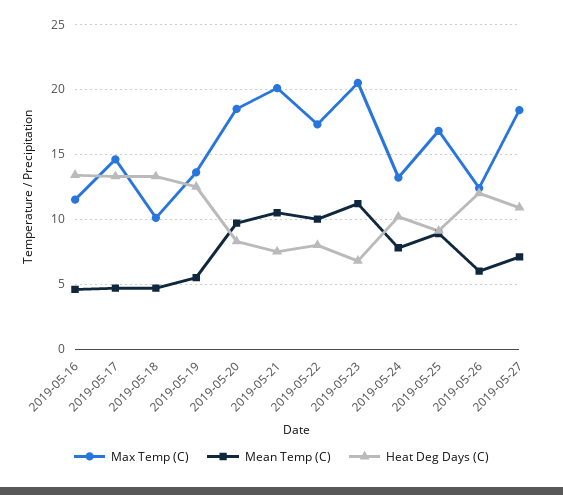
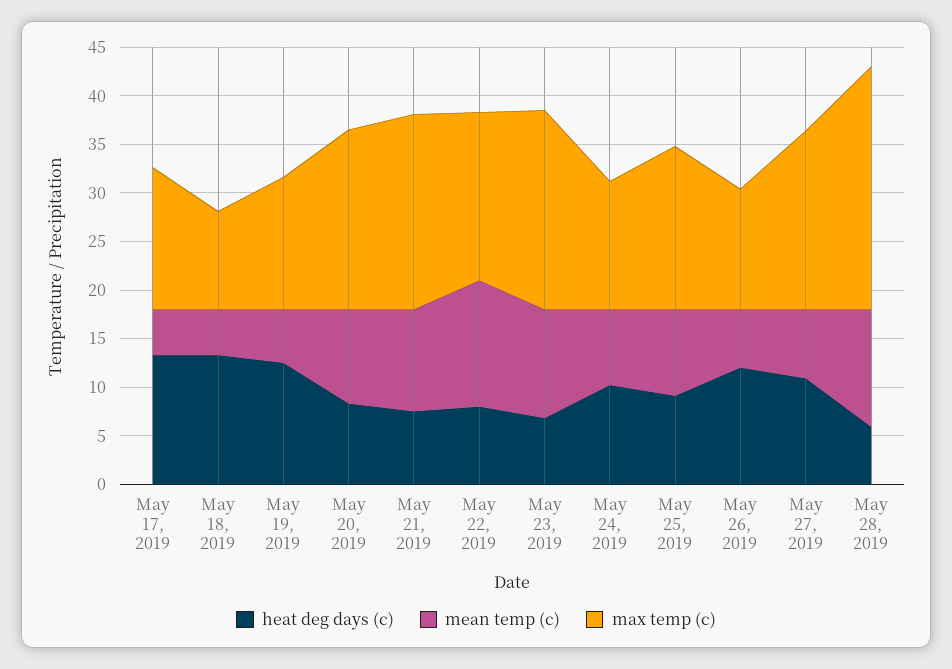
Max Temp (C), 2019-05-16: 11.5 -> none
Mean Temp (C), 2019-05-16: 4.5 -> none
Heat Deg Days (C), 2019-05-16: 13.5 -> none
Mean Temp (C), 2019-05-22: 10 -> 13
Heat Deg Days (C), May 28, 2019: none -> 6
Mean Temp (C), May 28, 2019: none -> 12
Max Temp (C), May 28, 2019: none -> 25

